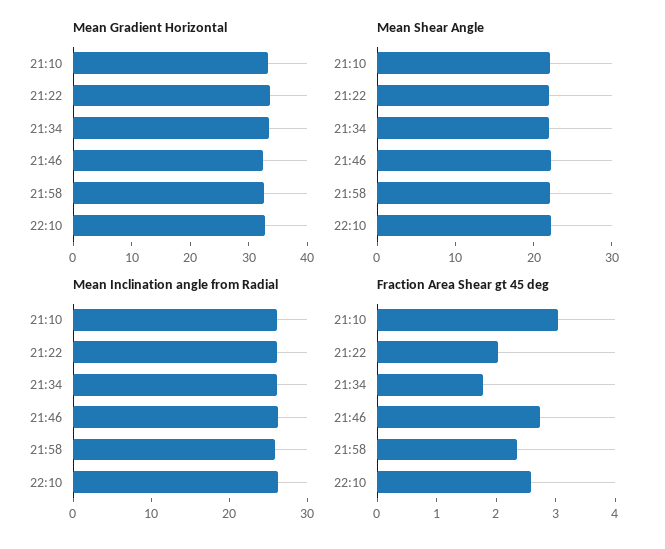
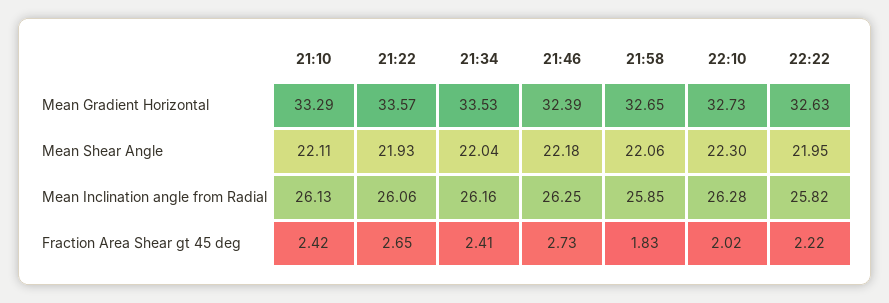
Fraction Area Shear gt 45 deg, 21:10: 3 -> 2.42
Fraction Area Shear gt 45 deg, 21:22: 2 -> 2.65
Fraction Area Shear gt 45 deg, 21:34: 1.8 -> 2.41
Fraction Area Shear gt 45 deg, 21:58: 2.4 -> 1.83
Fraction Area Shear gt 45 deg, 22:10: 2.6 -> 2.02
Mean Gradient Horizontal, 22:22: none -> 32.63
Mean Shear Angle, 22:22: none -> 21.95
Mean Inclination angle from Radial, 22:22: none -> 25.82
Fraction Area Shear gt 45 deg, 22:22: none -> 2.22

